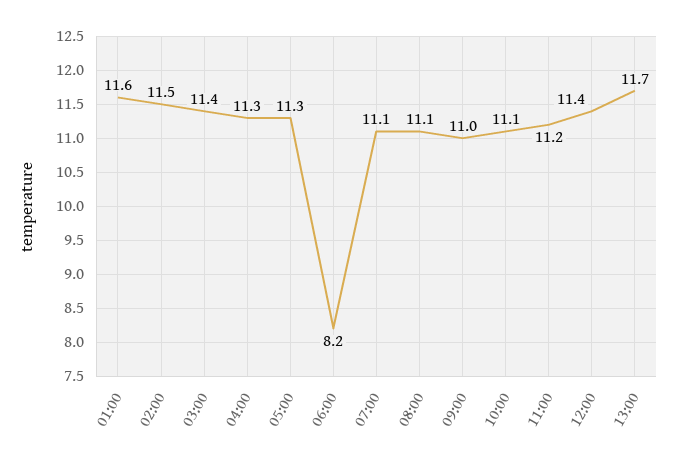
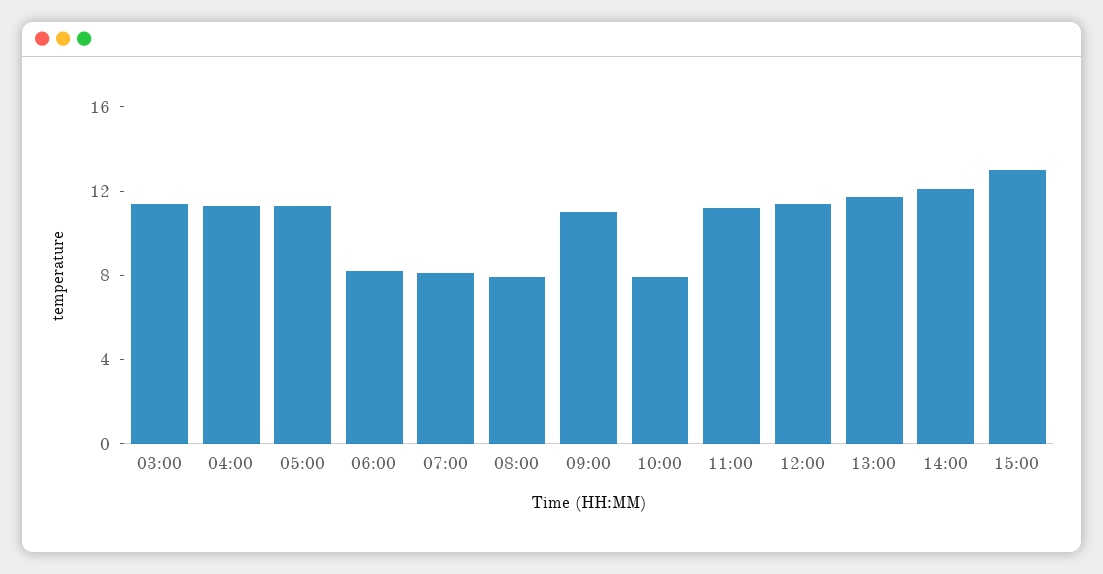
01:00: 11.6 -> none
02:00: 11.5 -> none
07:00: 11.1 -> 8
08:00: 11.1 -> 8
10:00: 11.1 -> 8
14:00: none -> 12
15:00: none -> 13

